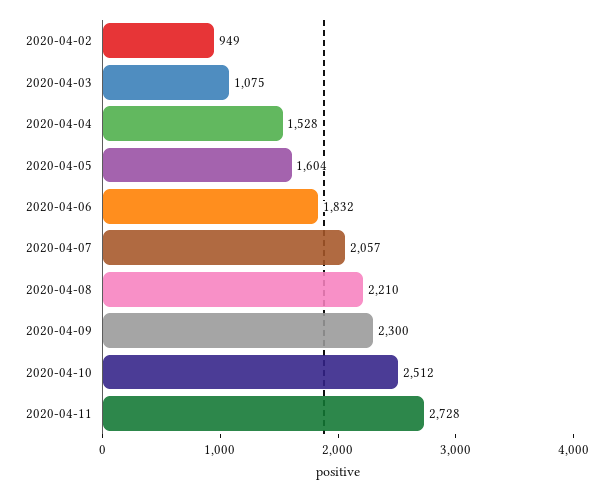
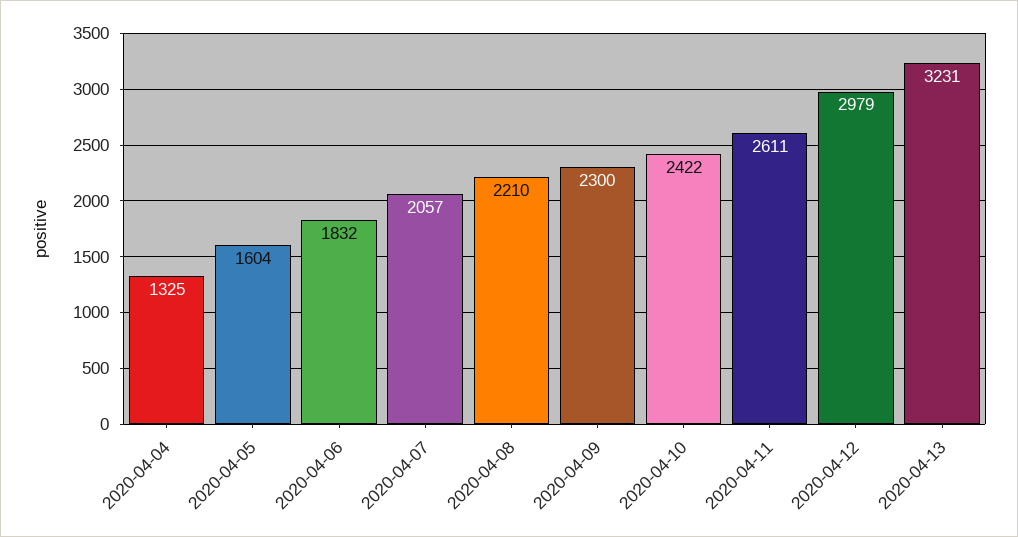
2020-04-02: 949 -> none
2020-04-03: 1075 -> none
2020-04-04: 1528 -> 1325
2020-04-10: 2512 -> 2422
2020-04-11: 2728 -> 2611
2020-04-12: none -> 2979
2020-04-13: none -> 3231

